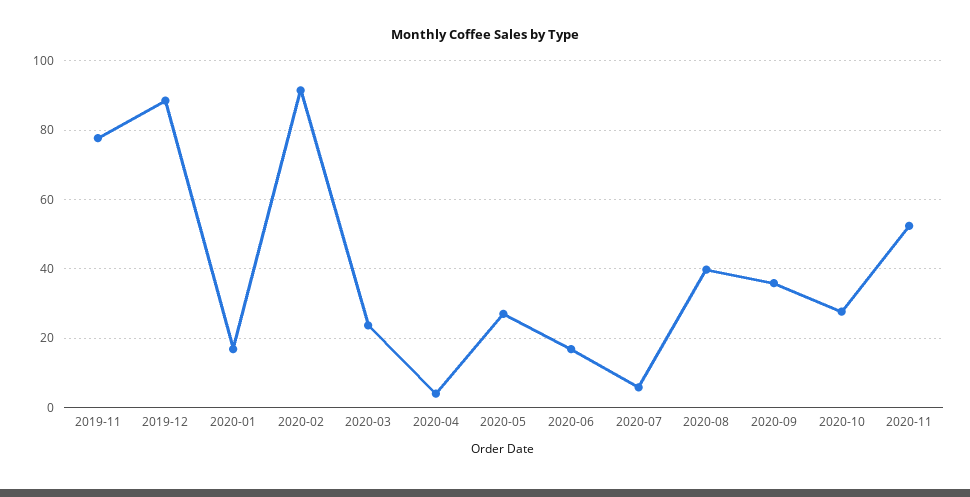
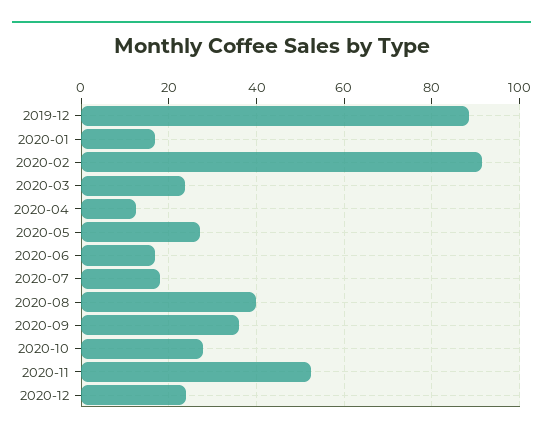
2019-11: 78 -> none
2020-04: 4 -> 12
2020-07: 6 -> 18
2020-12: none -> 24

